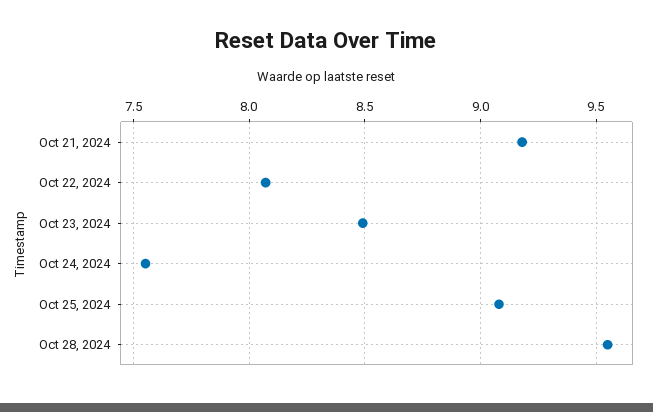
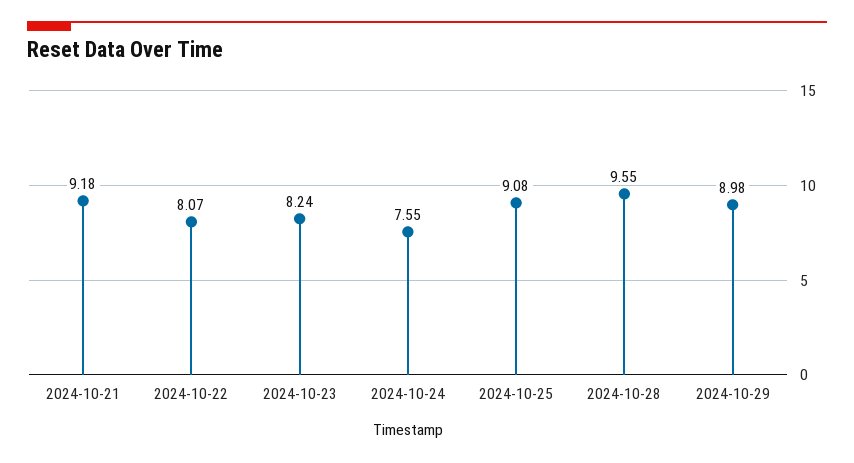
Oct 23, 2024: 8.5 -> 8.24
2024-10-29: none -> 8.98

